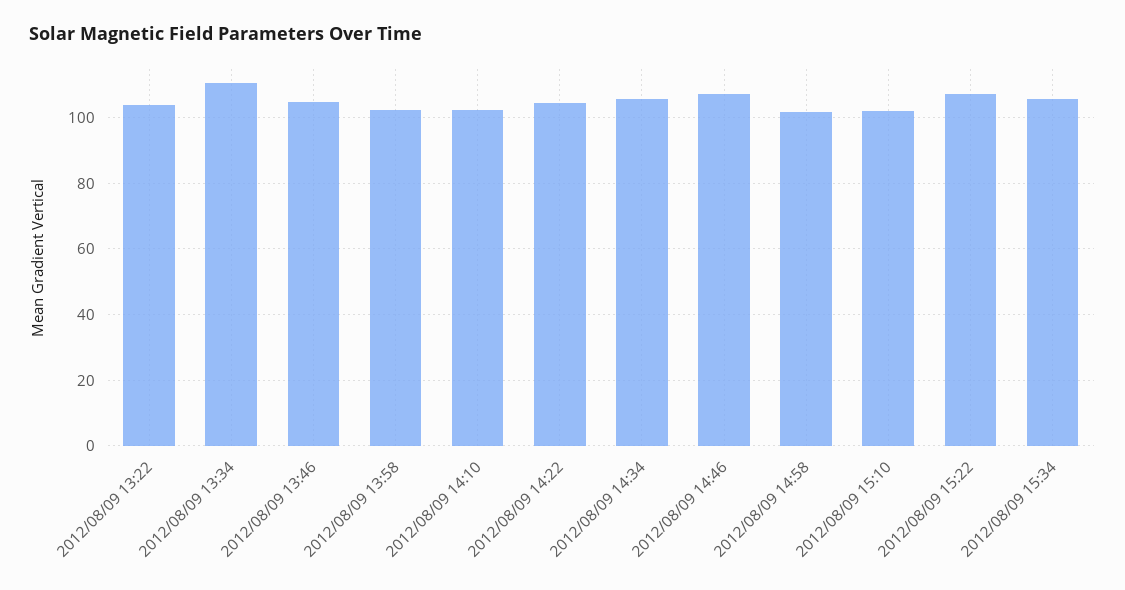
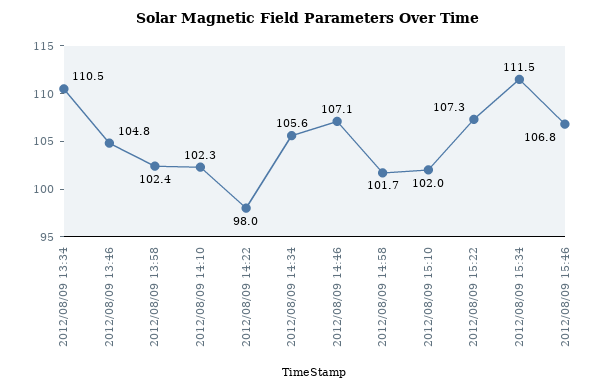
2012/08/09 13:22: 104 -> none
2012/08/09 14:22: 104 -> 98
2012/08/09 15:34: 106 -> 111.5
2012/08/09 15:46: none -> 106.8

